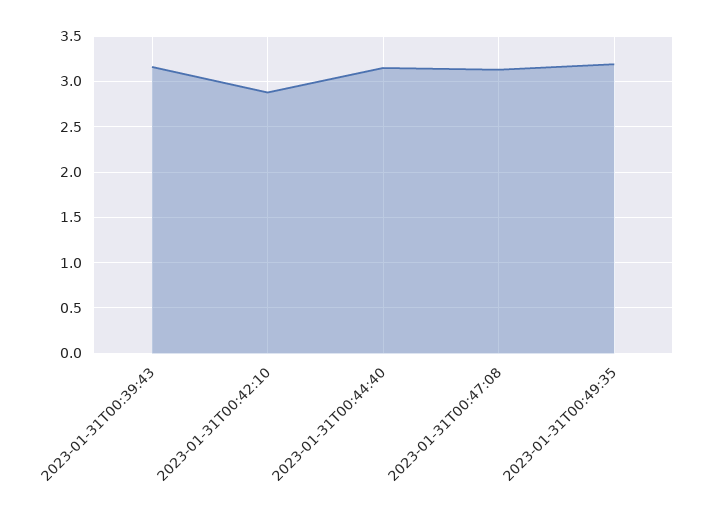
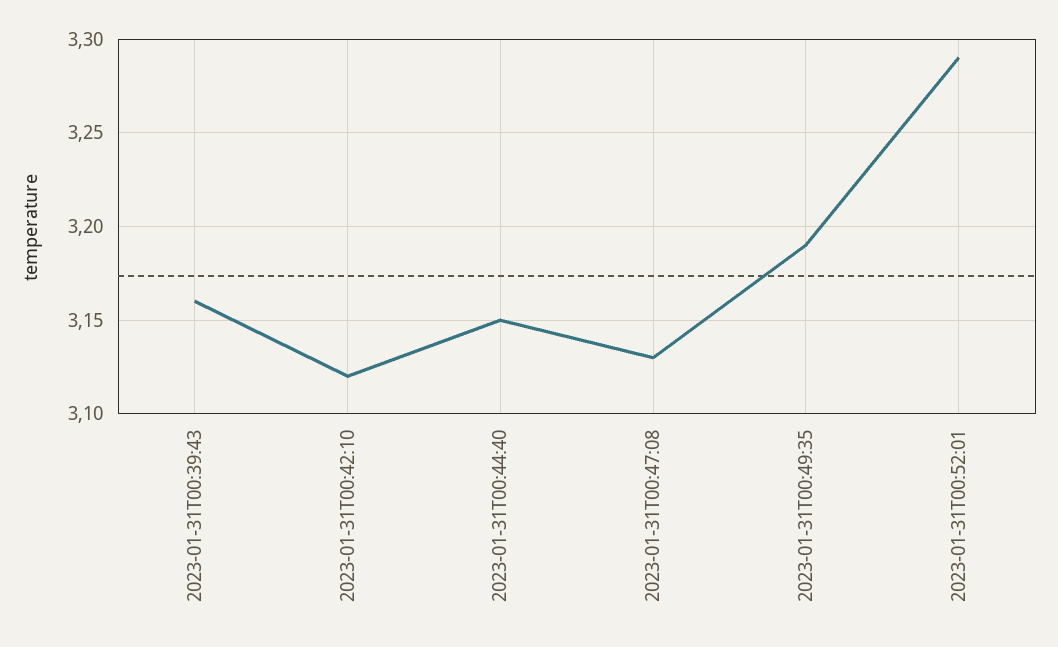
2023-01-31T00:42:10: 2.9 -> 3.12
2023-01-31T00:52:01: none -> 3.29

